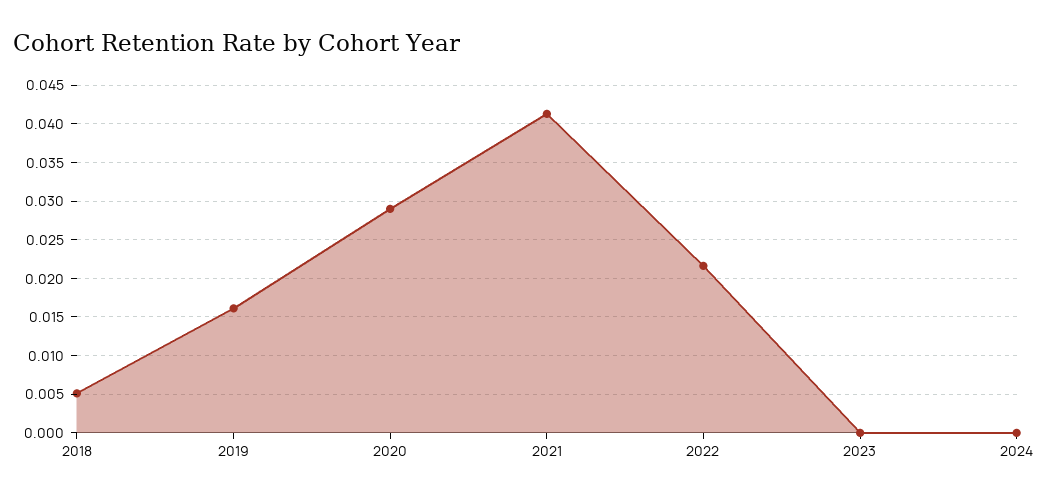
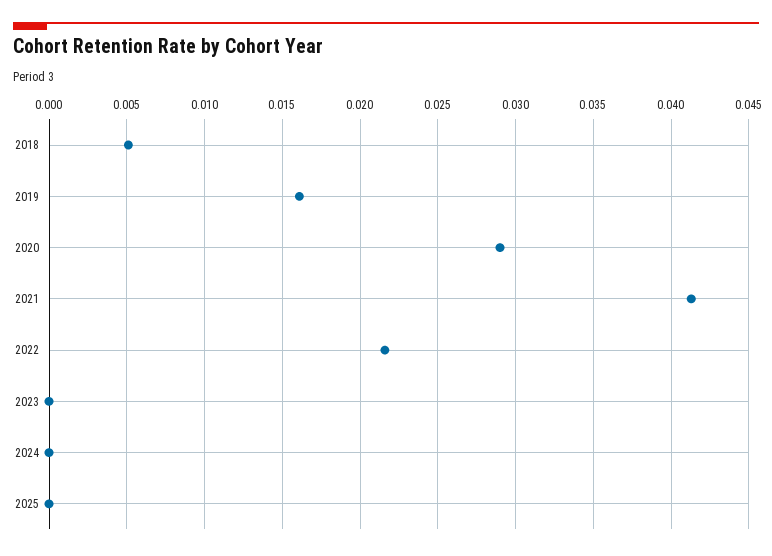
2025: none -> 0

